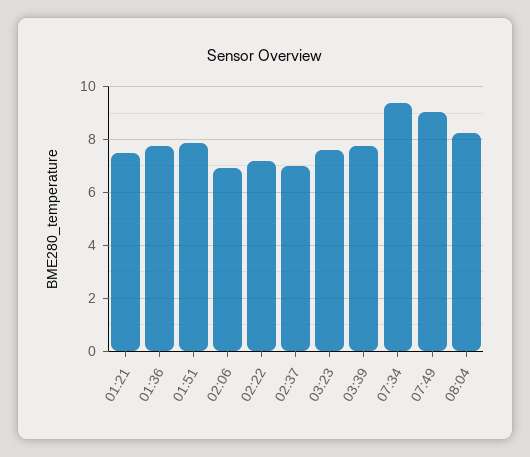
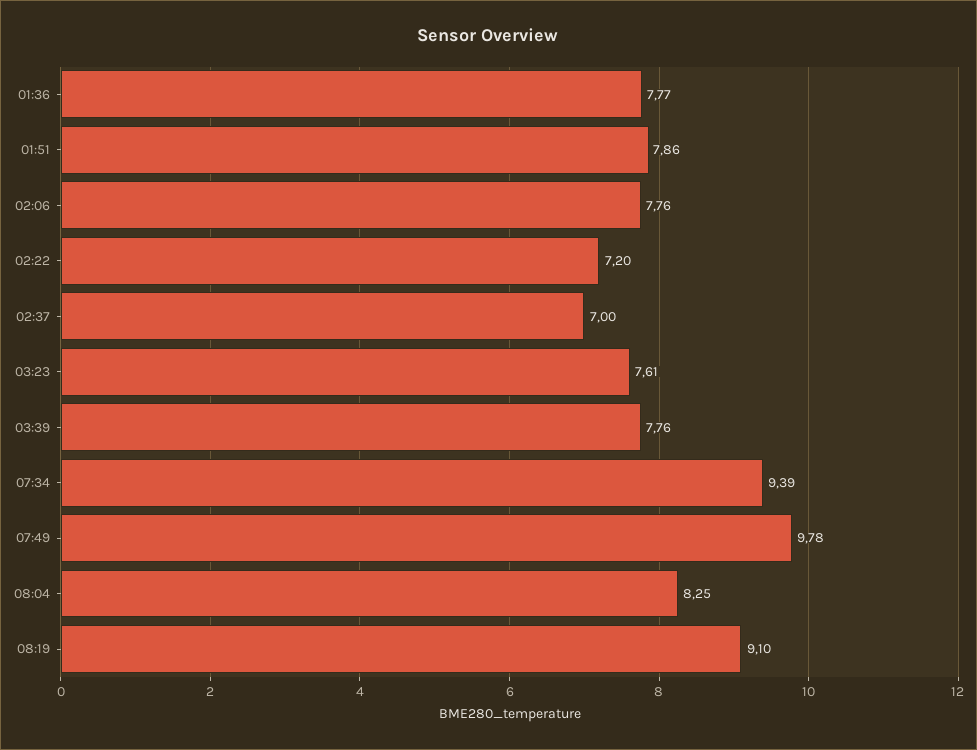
01:21: 7.5 -> none
02:06: 7 -> 7.76
07:49: 9 -> 9.78
08:19: none -> 9.1

